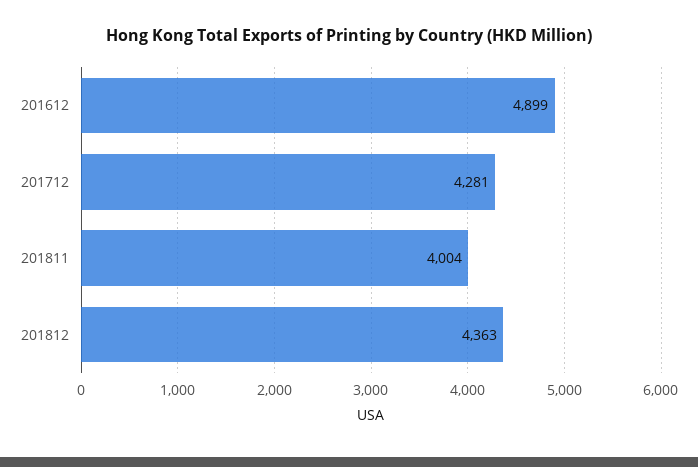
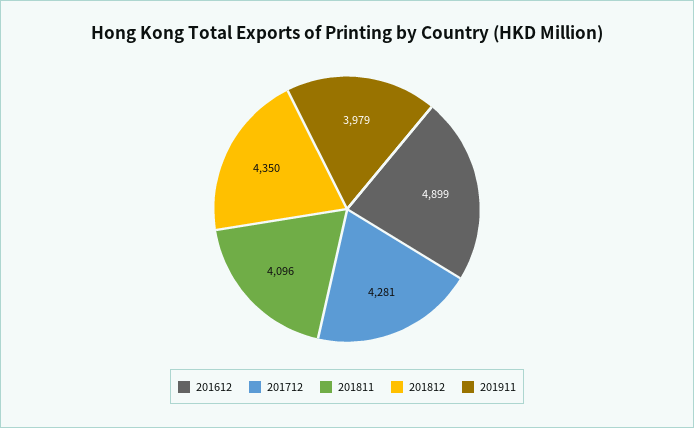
201811: 4004 -> 4096
201812: 4363 -> 4350
201911: none -> 3979

